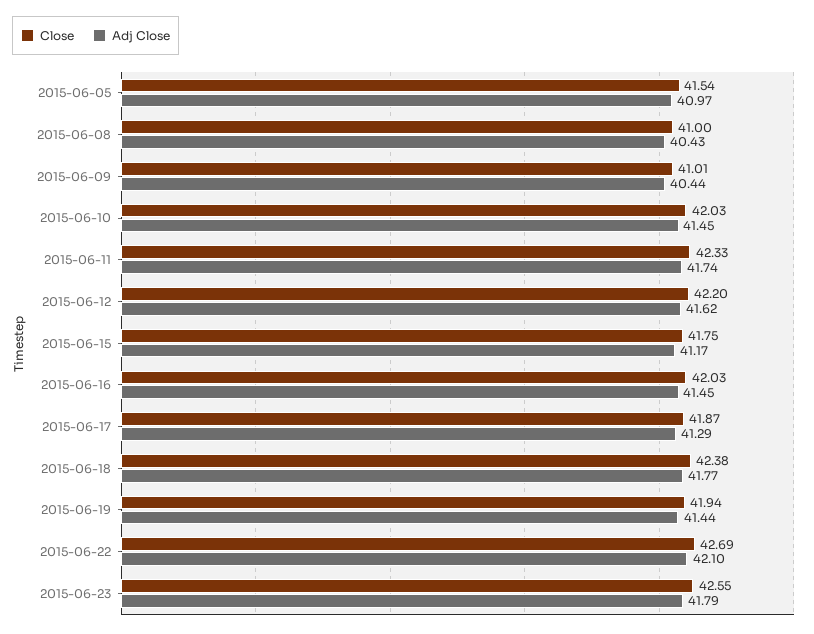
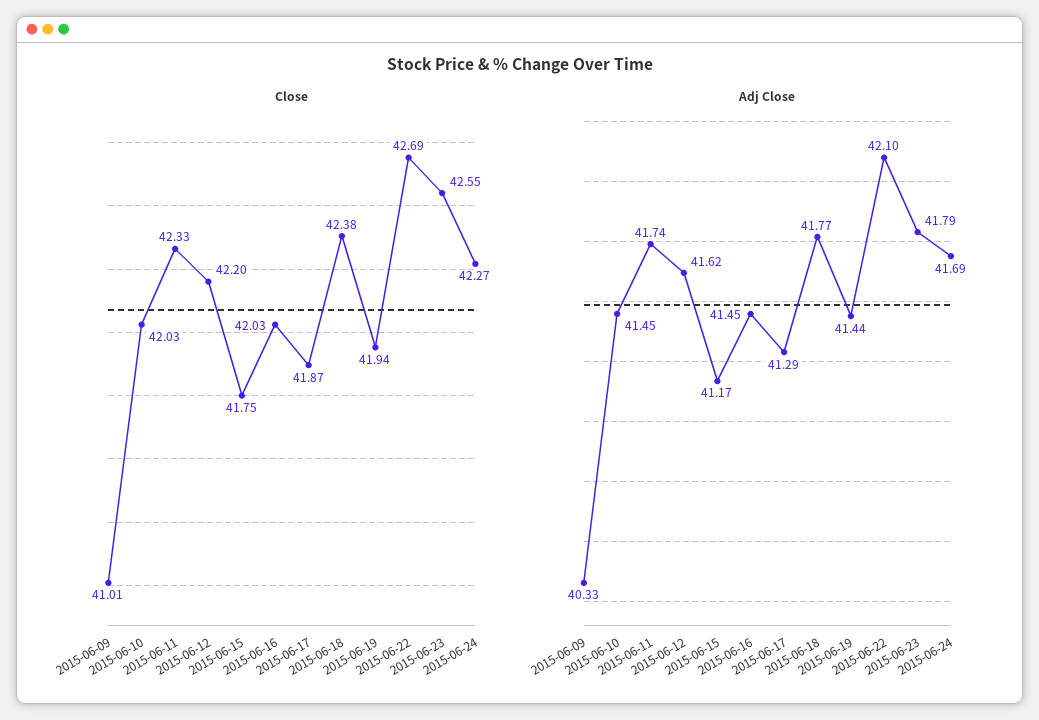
Close, 2015-06-05: 41.54 -> none
Adj Close, 2015-06-05: 40.97 -> none
Close, 2015-06-08: 41 -> none
Adj Close, 2015-06-08: 40.43 -> none
Adj Close, 2015-06-09: 40.44 -> 40.33
Close, 2015-06-24: none -> 42.27
Adj Close, 2015-06-24: none -> 41.69

